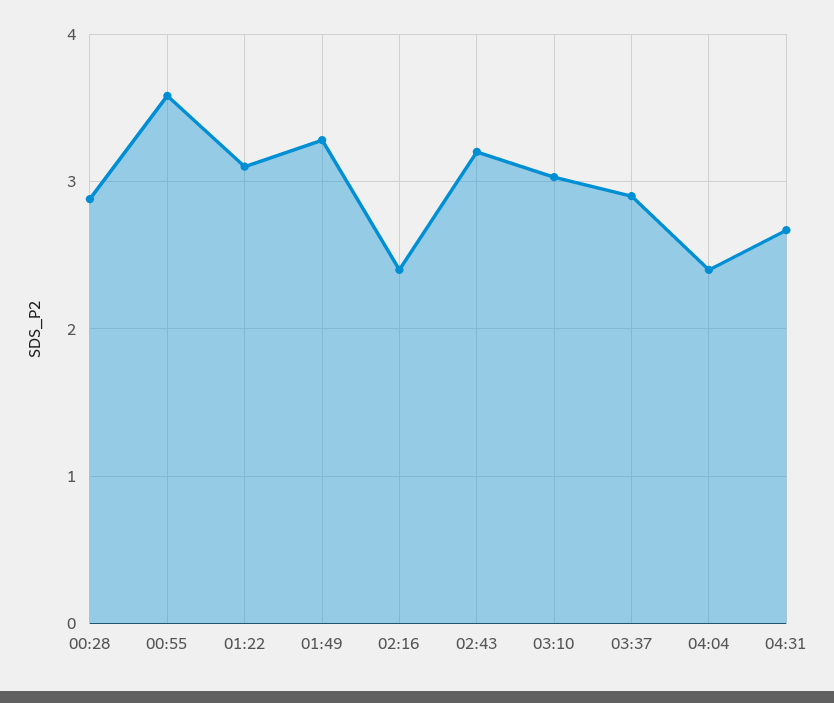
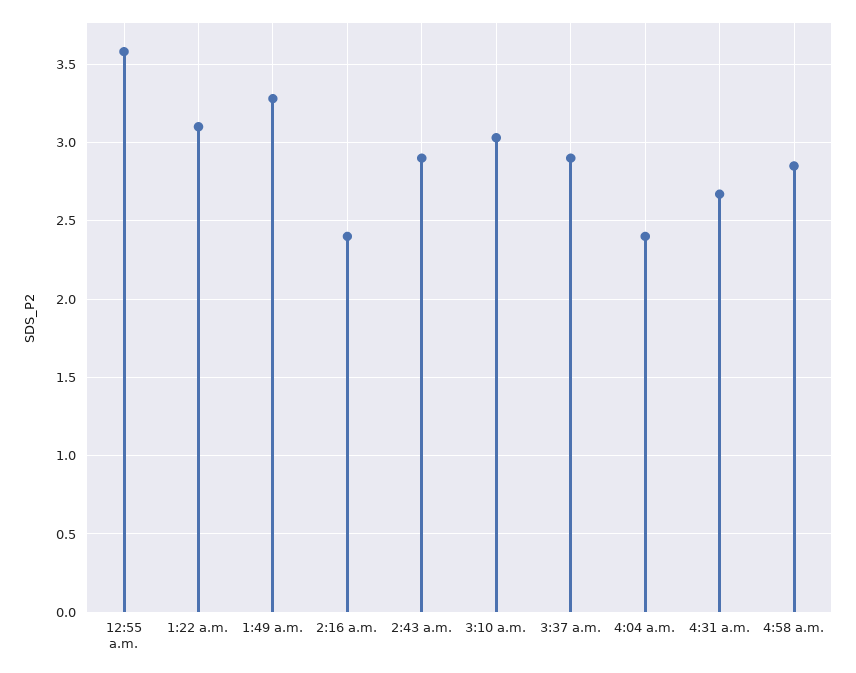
00:28: 2.9 -> none
02:43: 3.2 -> 2.9
4:58 a.m.: none -> 2.85

